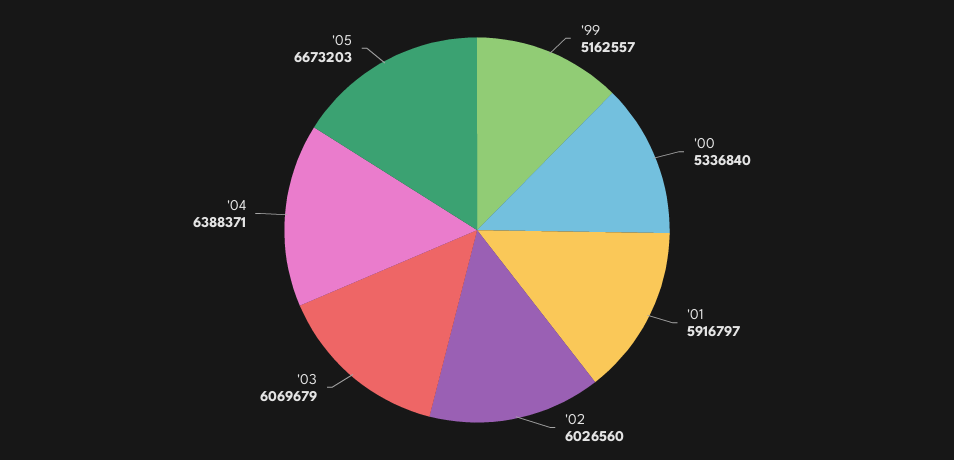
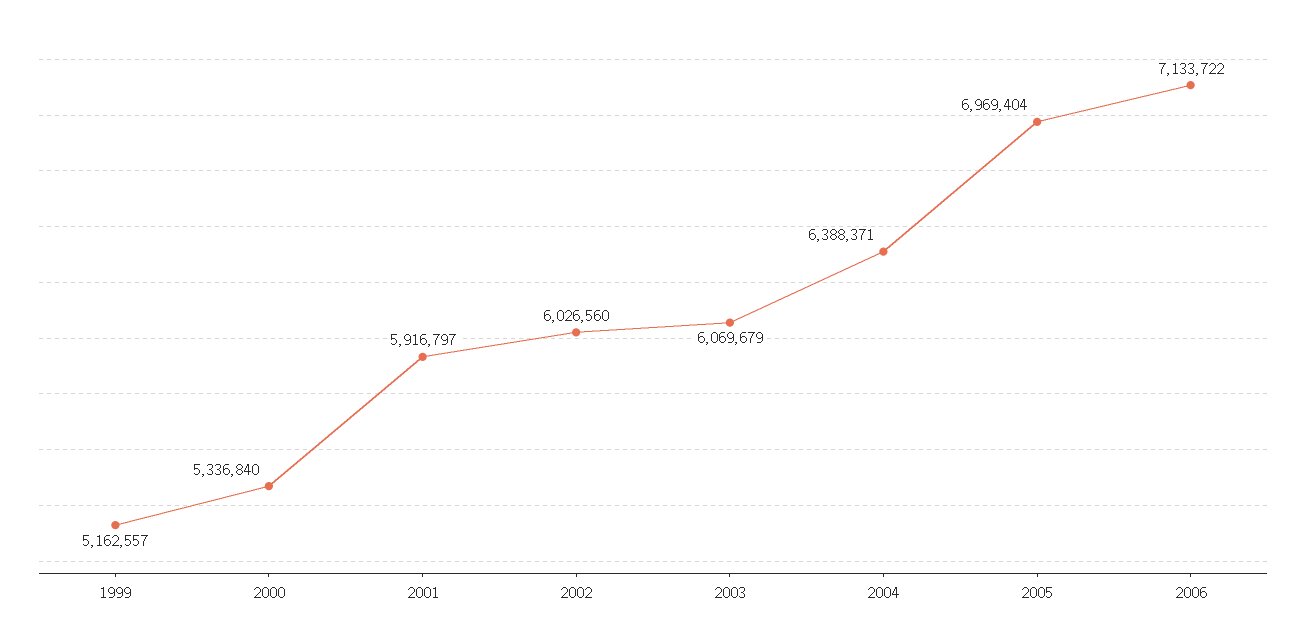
'05: 6673203 -> 6969404
2006: none -> 7133722

